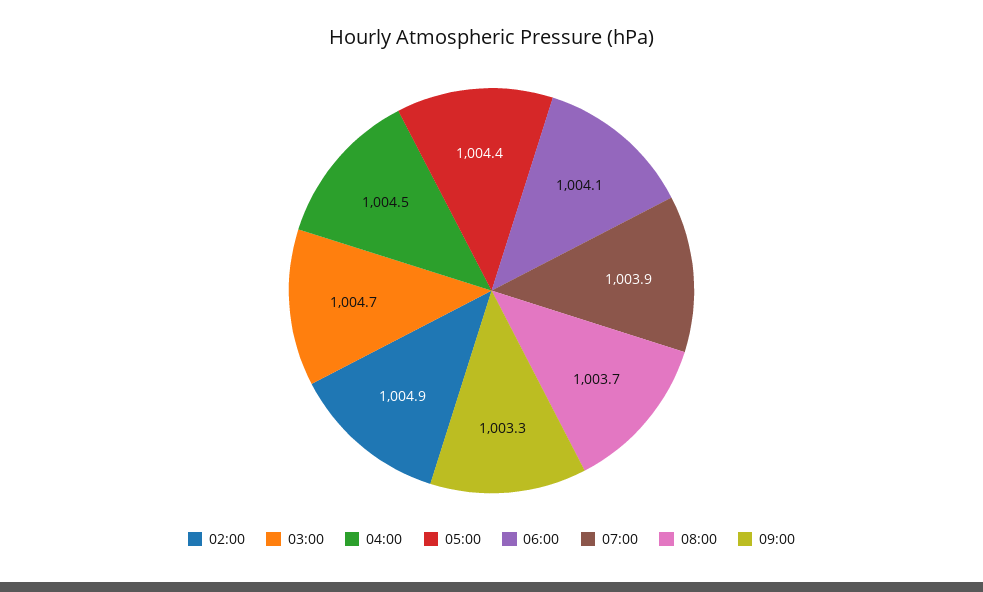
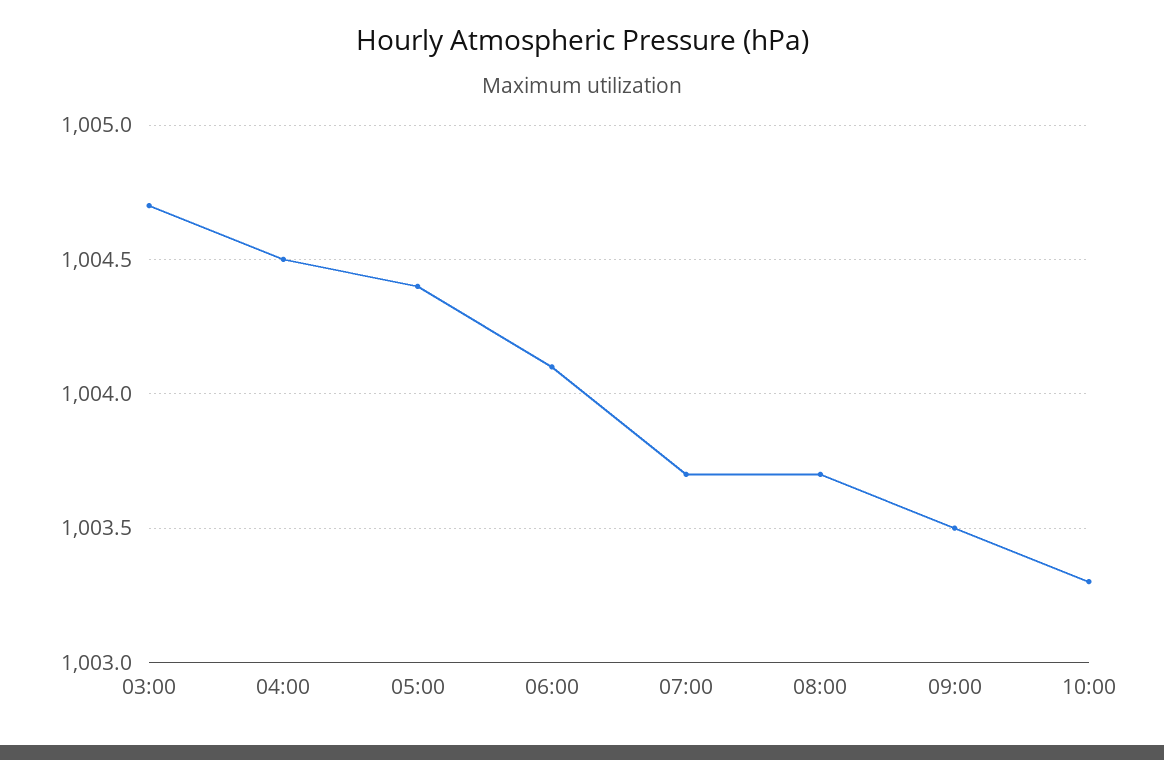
02:00: 1004.9 -> none
07:00: 1003.9 -> 1003.7
09:00: 1003.3 -> 1003.5
10:00: none -> 1003.3

